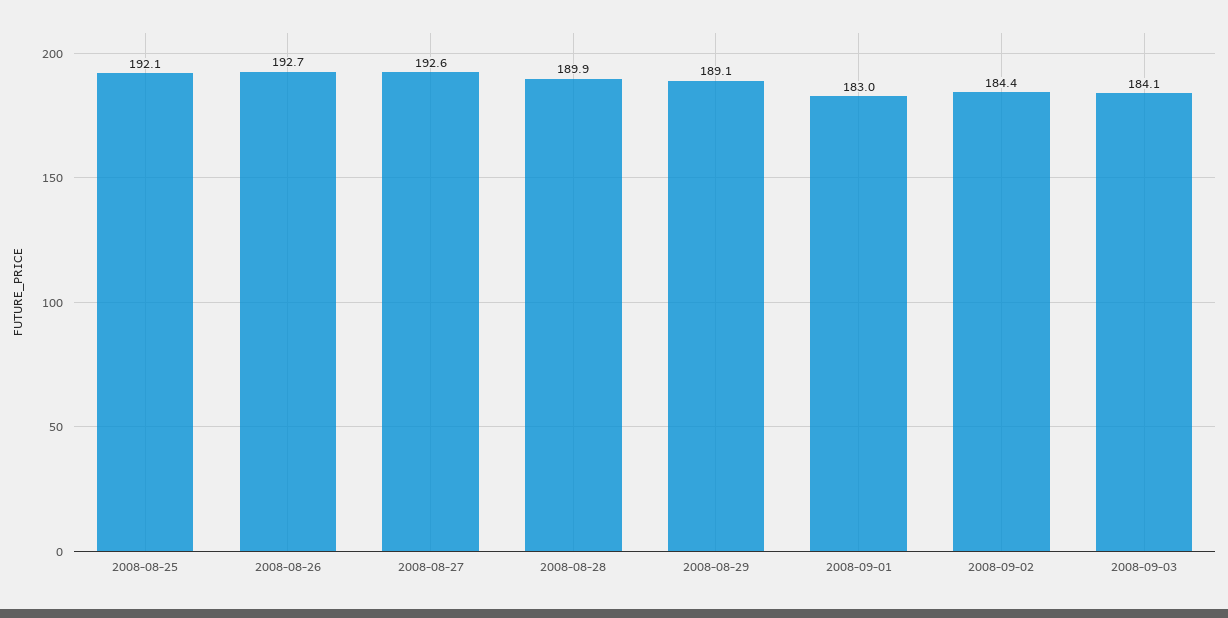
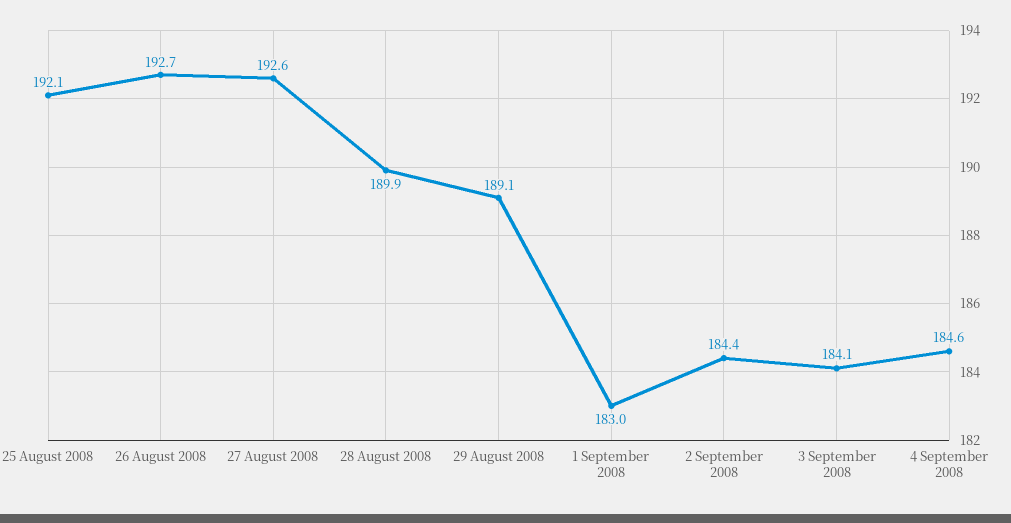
4 September 2008: none -> 184.6

